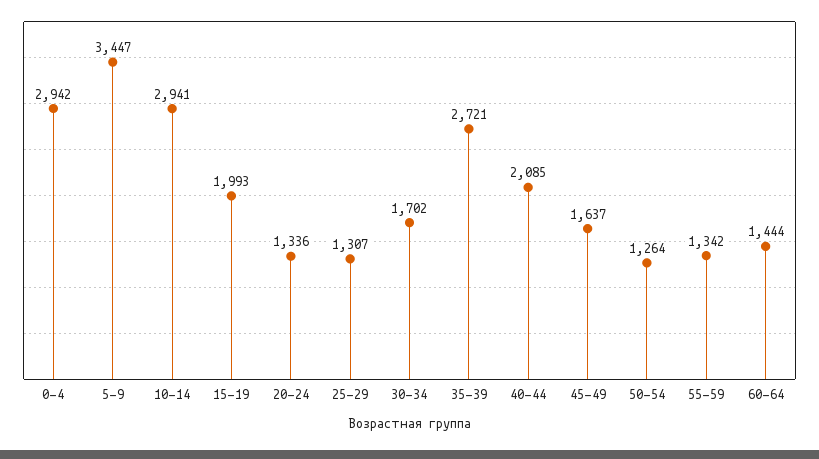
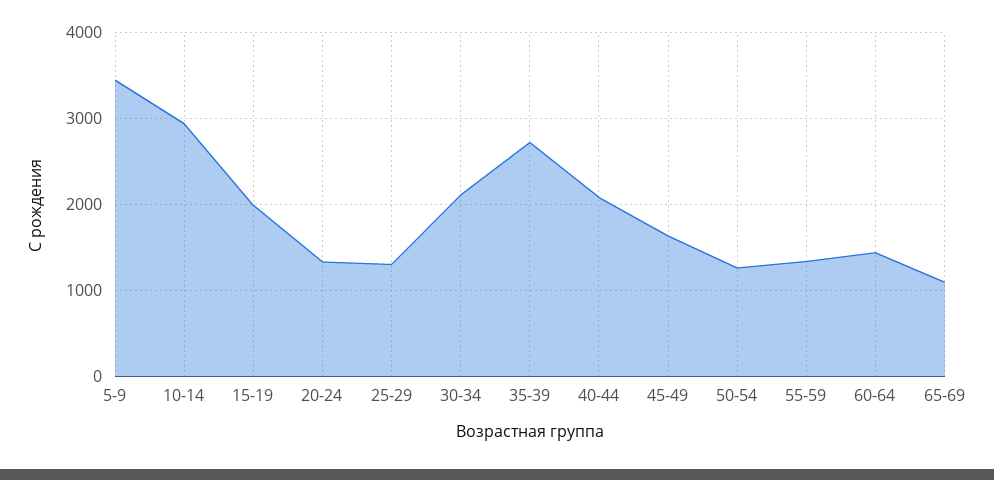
0-4: 2942 -> none
30-34: 1702 -> 2100
65-69: none -> 1100

